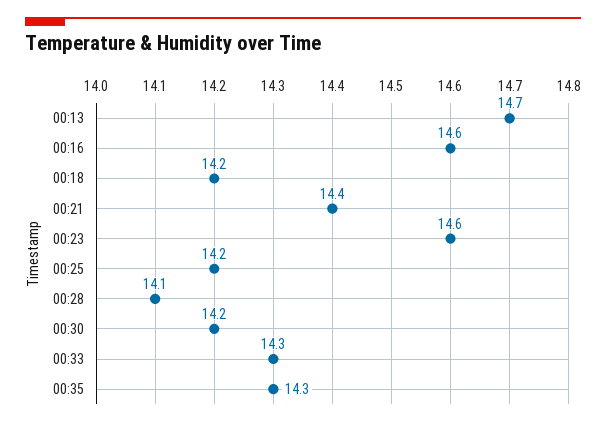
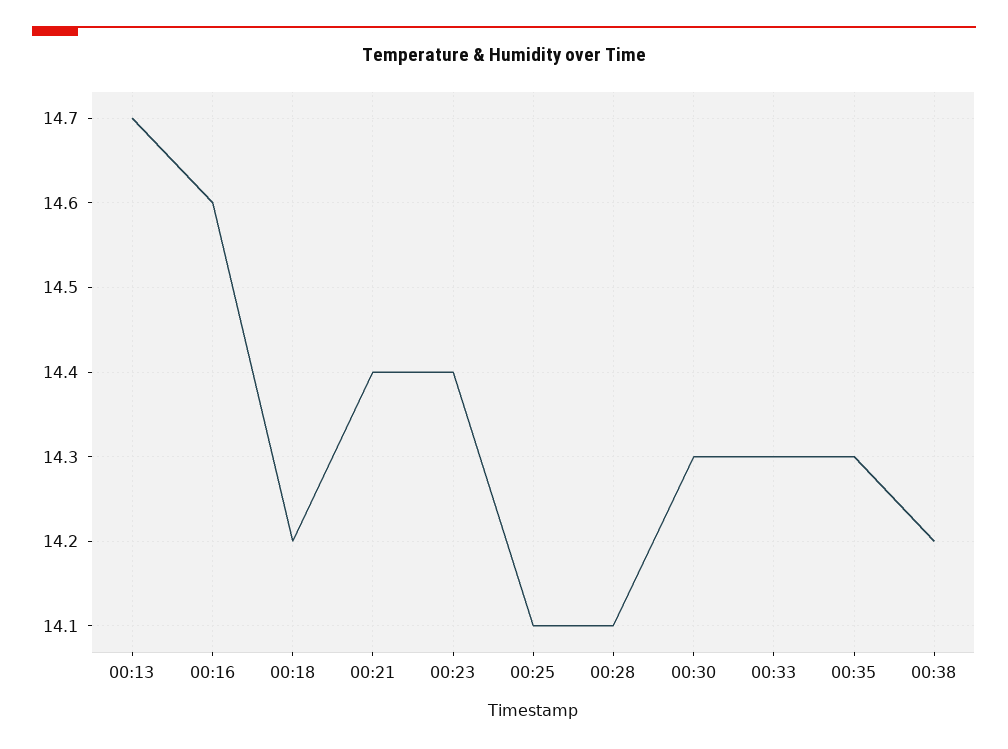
00:23: 14.6 -> 14.4
00:25: 14.2 -> 14.1
00:30: 14.2 -> 14.3
00:38: none -> 14.2

